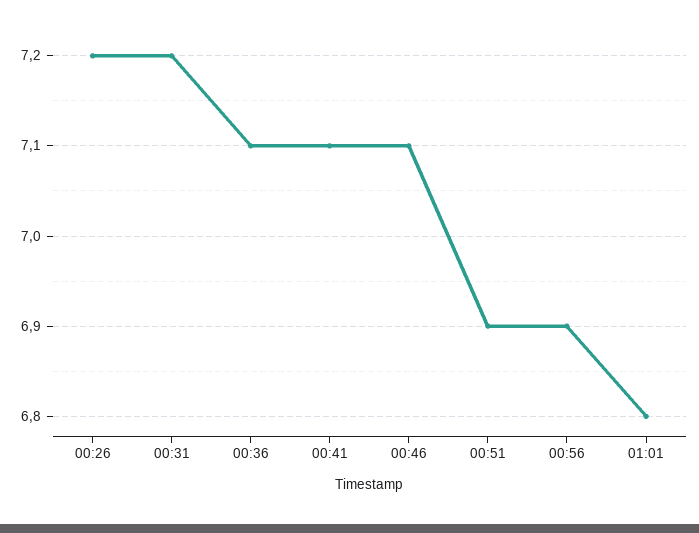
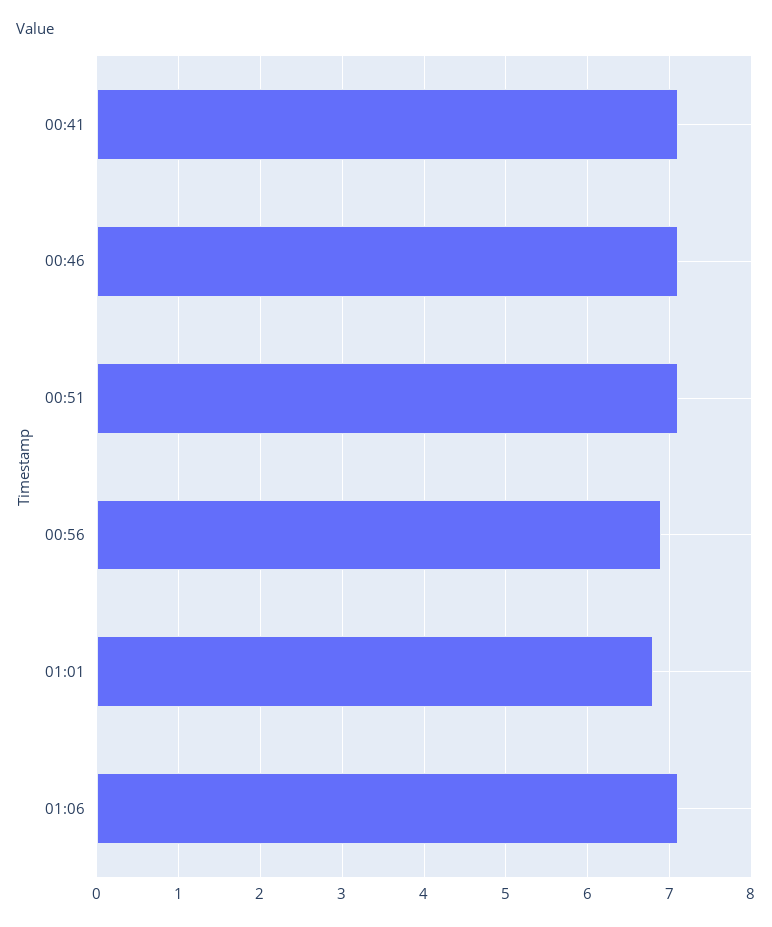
00:26: 7.2 -> none
00:31: 7.2 -> none
00:36: 7.1 -> none
00:51: 6.9 -> 7.1
01:06: none -> 7.1

